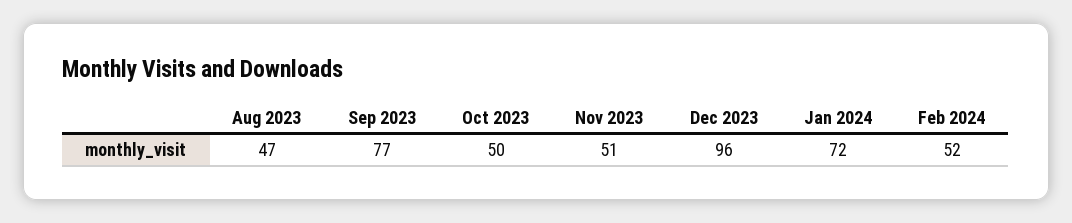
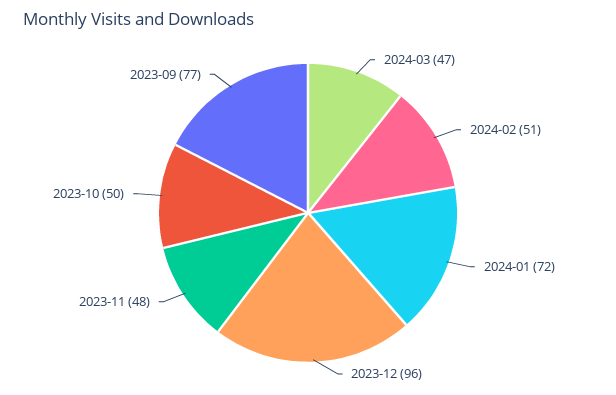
Aug 2023: 47 -> none
Nov 2023: 51 -> 48
Feb 2024: 52 -> 51
2024-03: none -> 47

